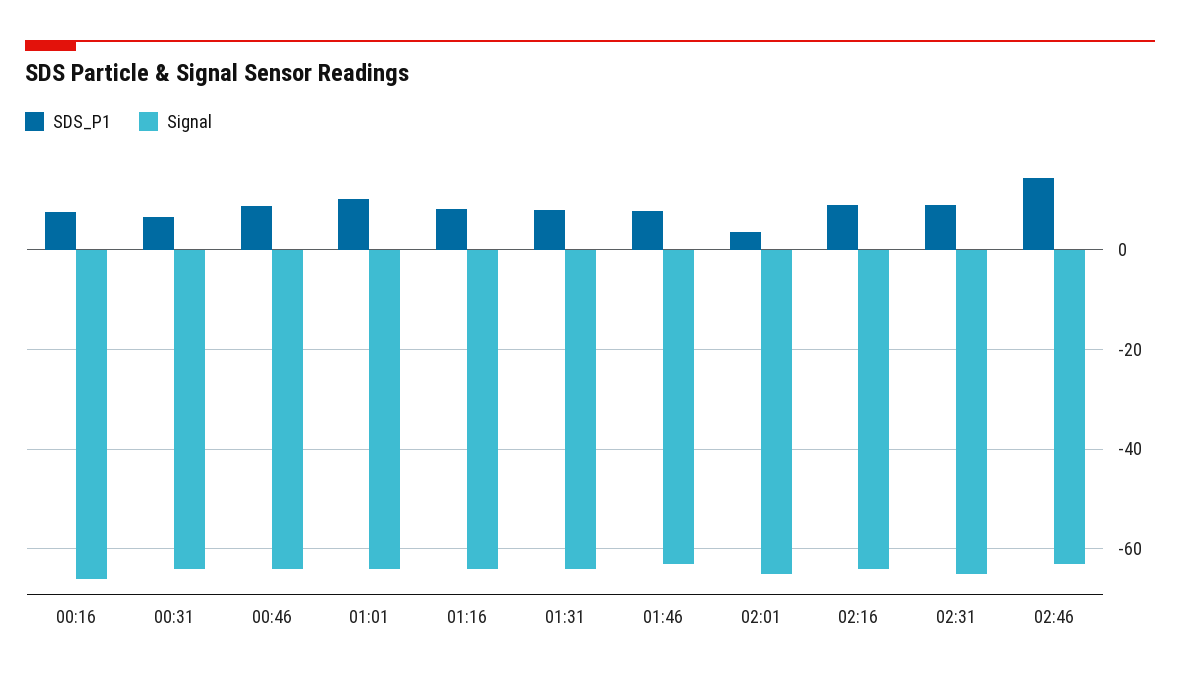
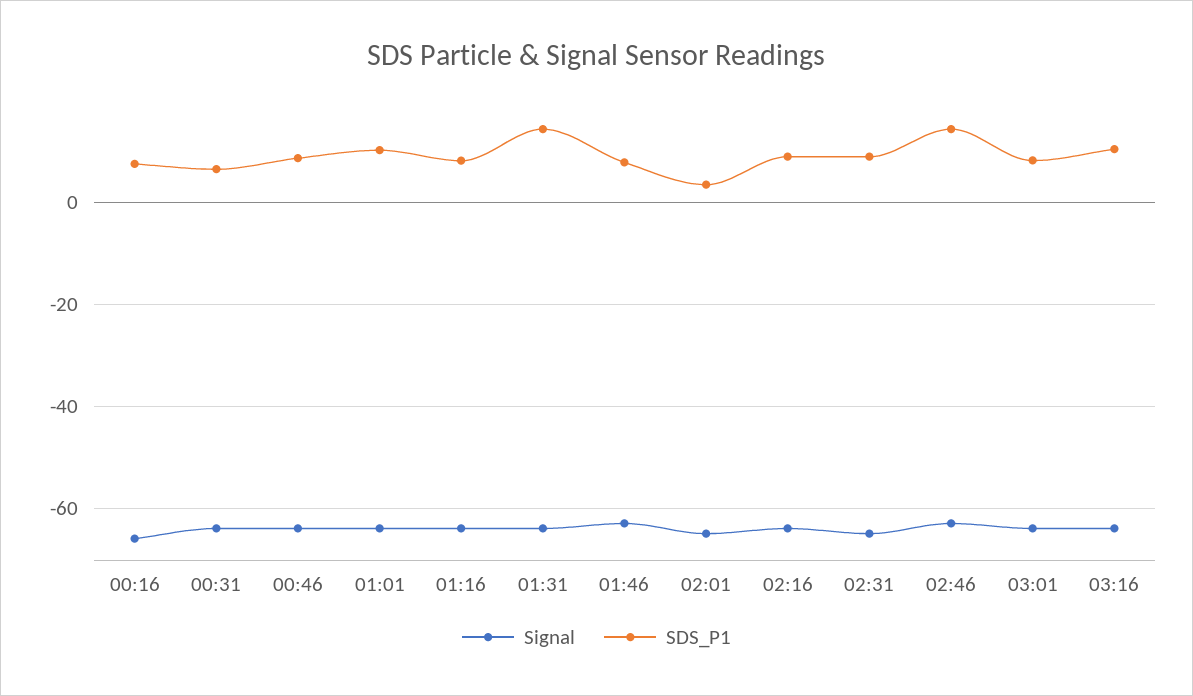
SDS_P1, 01:31: 8 -> 14
Signal, 03:01: none -> -64
SDS_P1, 03:01: none -> 8
Signal, 03:16: none -> -64
SDS_P1, 03:16: none -> 10

